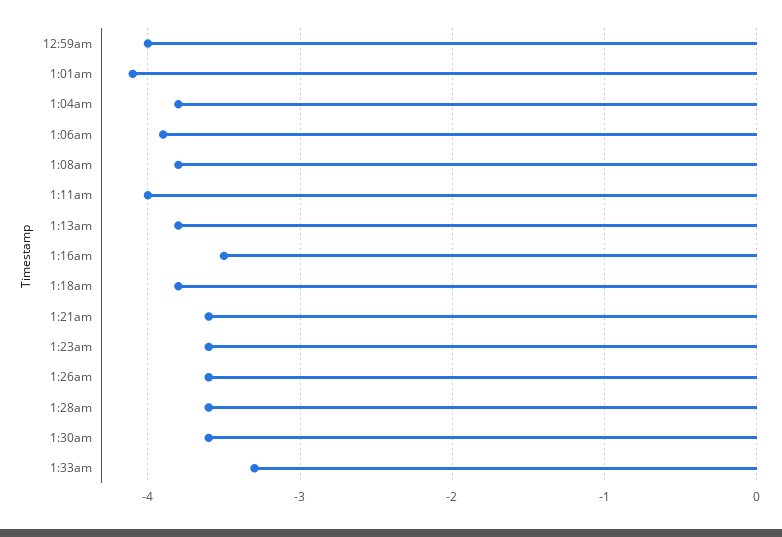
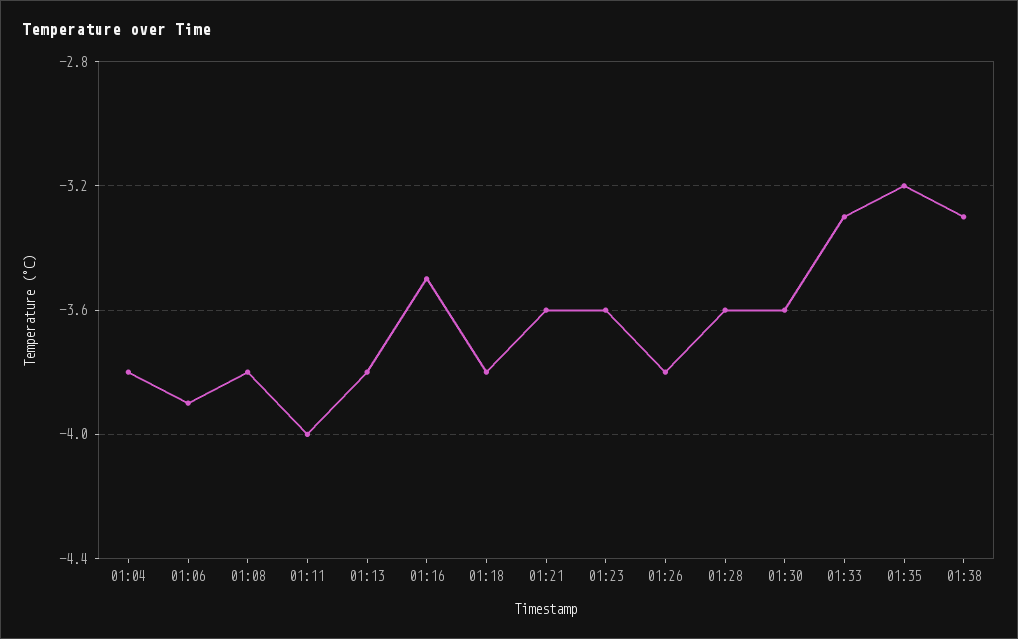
12:59am: -4 -> none
1:01am: -4.1 -> none
1:26am: -3.6 -> -3.8
01:35: none -> -3.2
01:38: none -> -3.3

